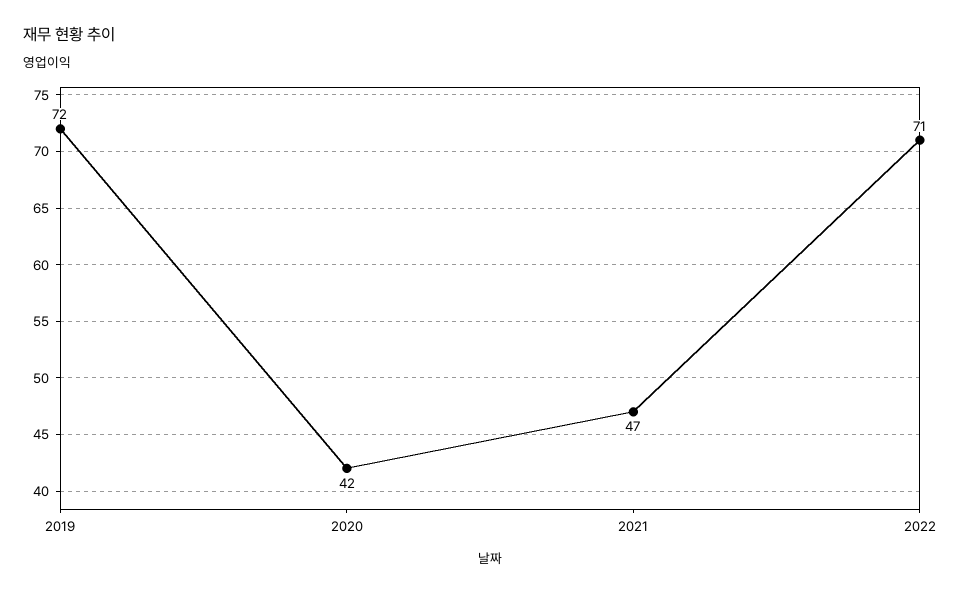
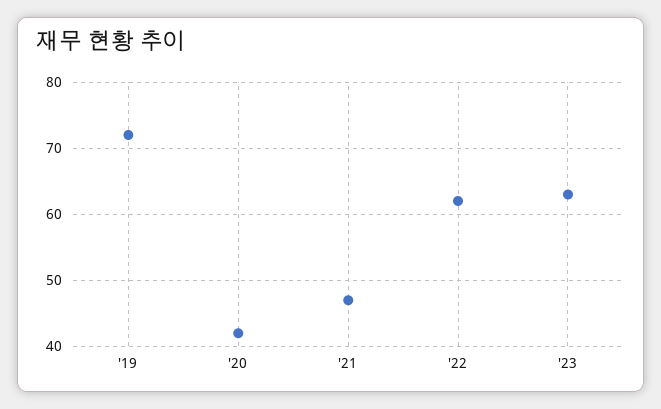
2022: 71 -> 62
'23: none -> 63

